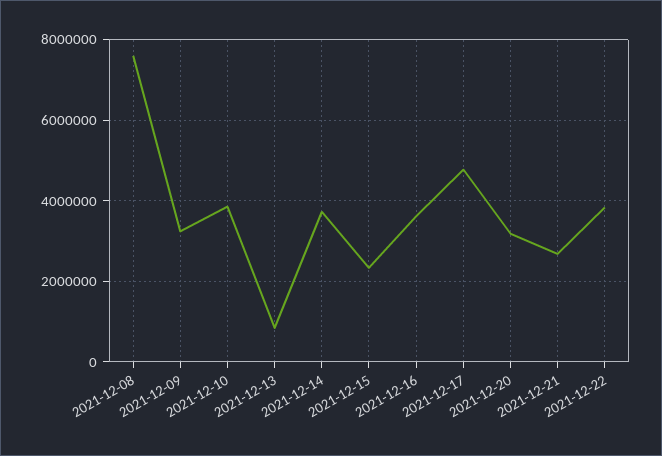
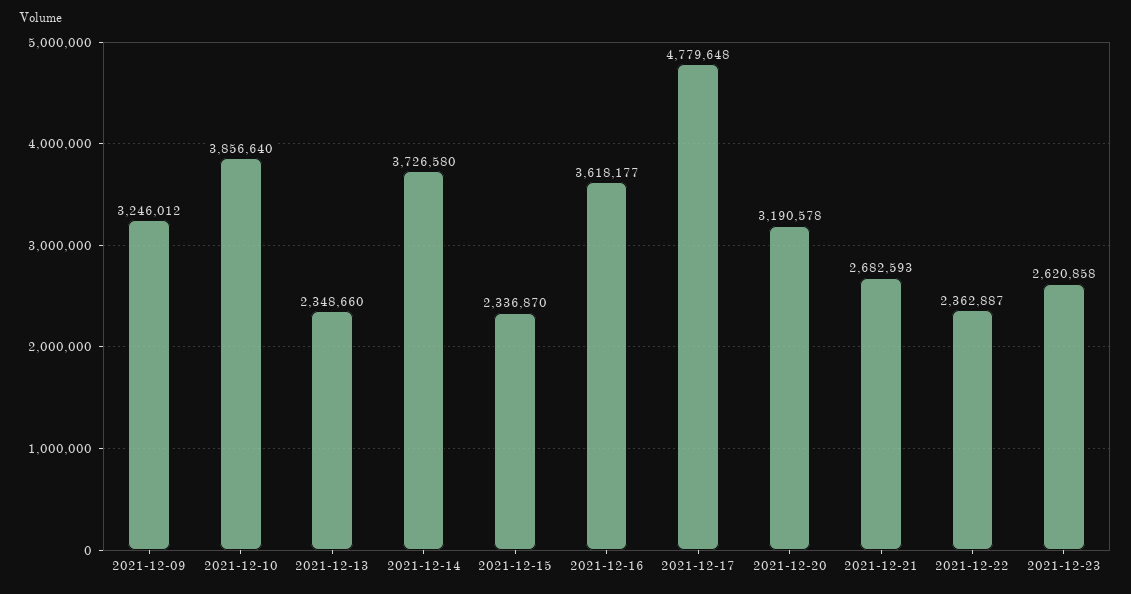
2021-12-08: 7600000 -> none
2021-12-13: 800000 -> 2348660
2021-12-22: 3800000 -> 2362887
2021-12-23: none -> 2620858

